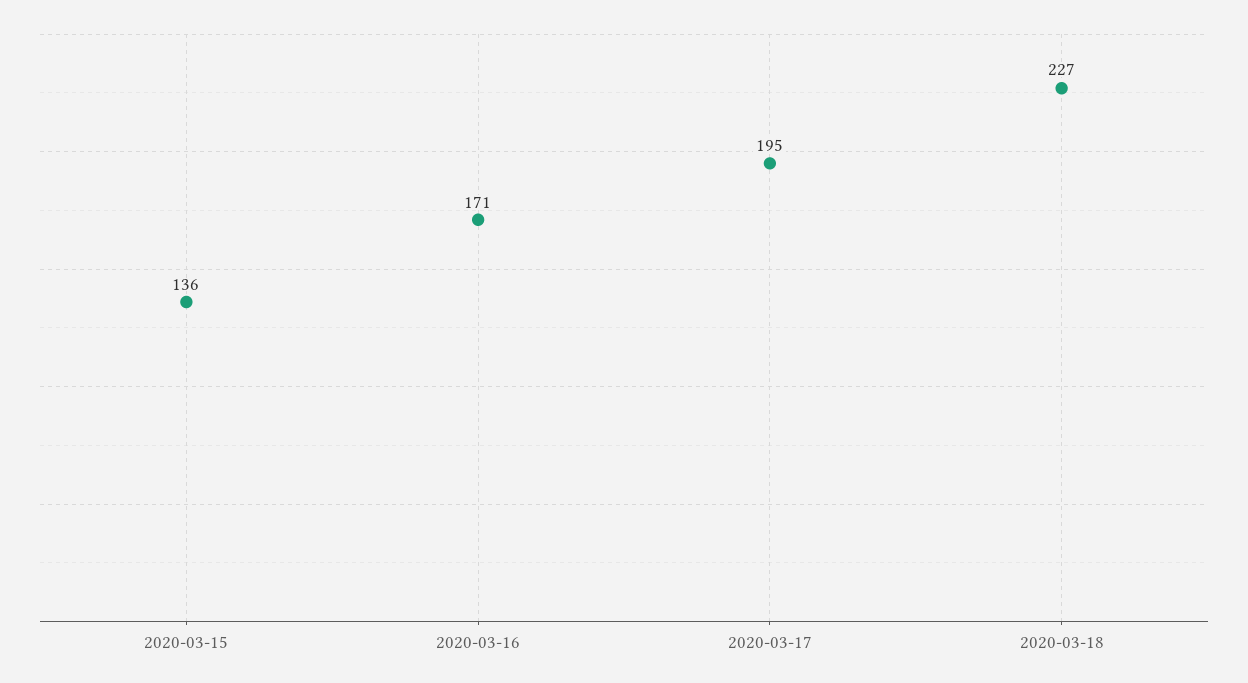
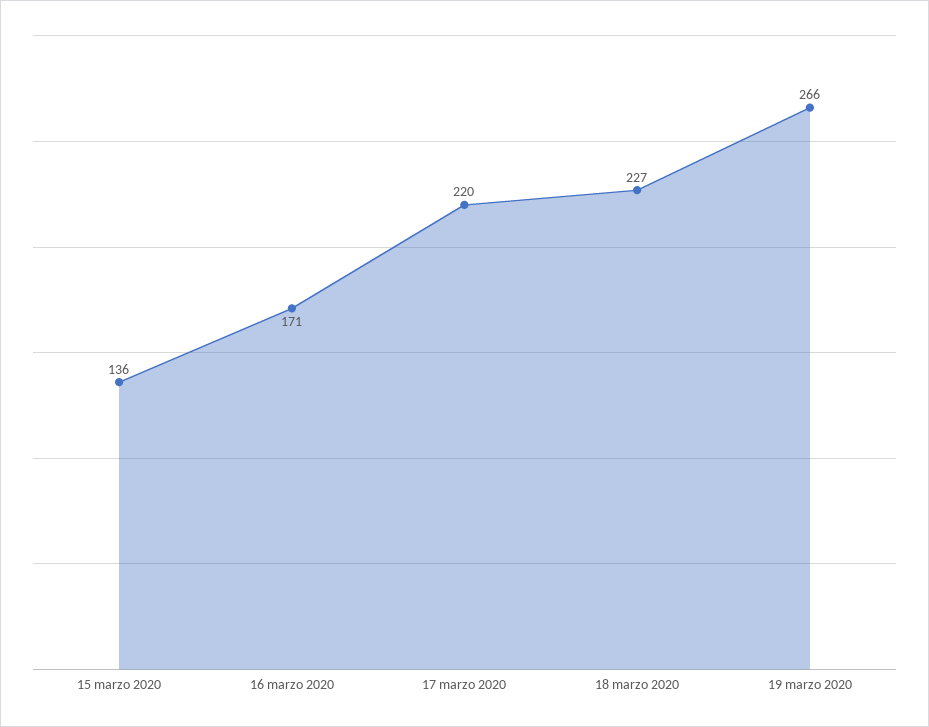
2020-03-17: 195 -> 220
19 marzo 2020: none -> 266

